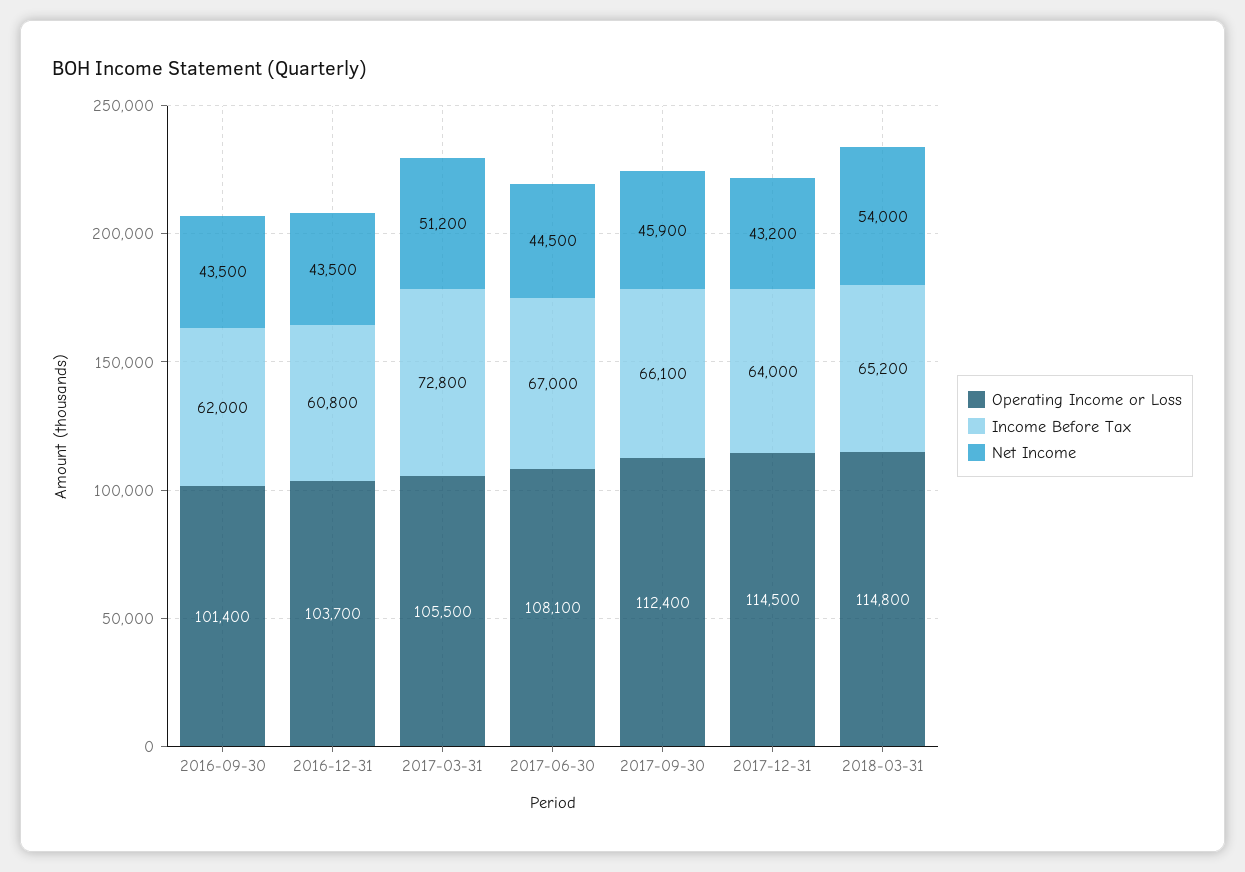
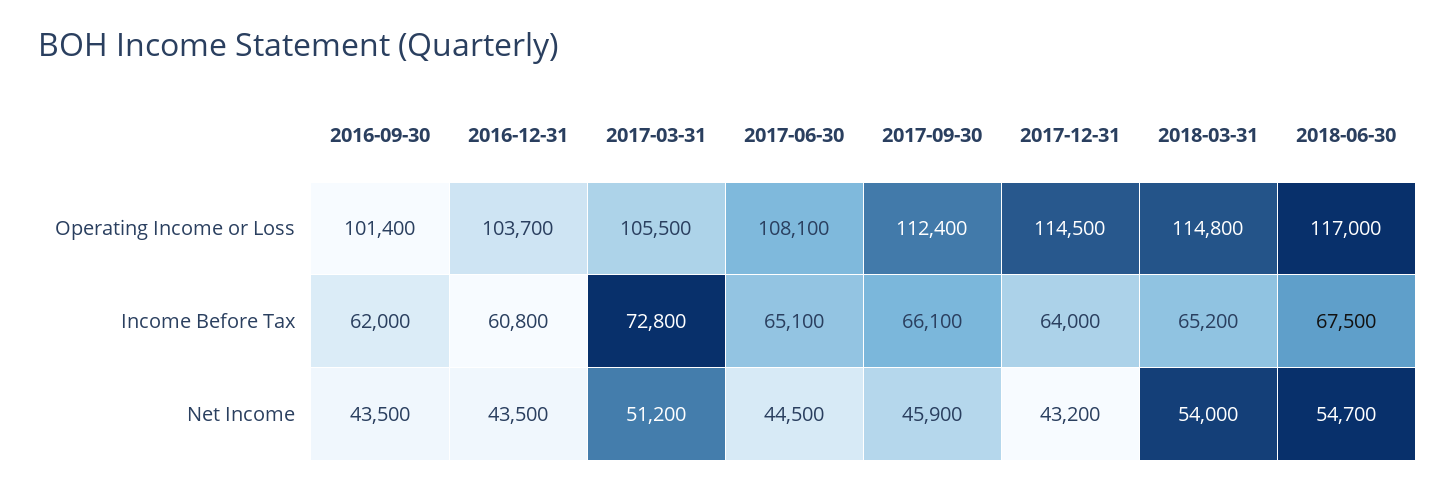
Income Before Tax, 2017-06-30: 67000 -> 65100
Operating Income or Loss, 2018-06-30: none -> 117000
Income Before Tax, 2018-06-30: none -> 67500
Net Income, 2018-06-30: none -> 54700

